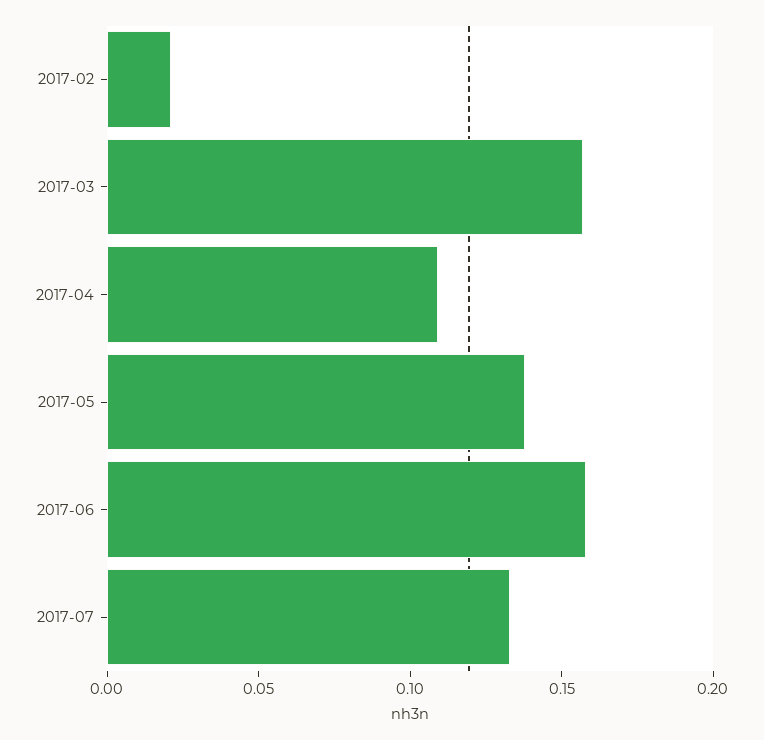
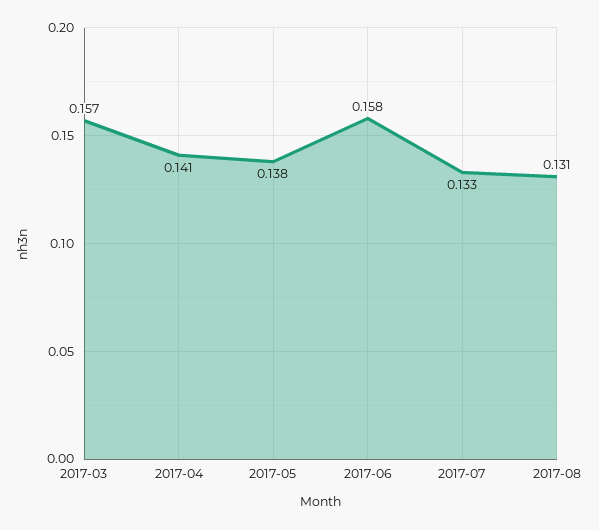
2017-02: 0.02 -> none
2017-04: 0.11 -> 0.141
2017-08: none -> 0.131

